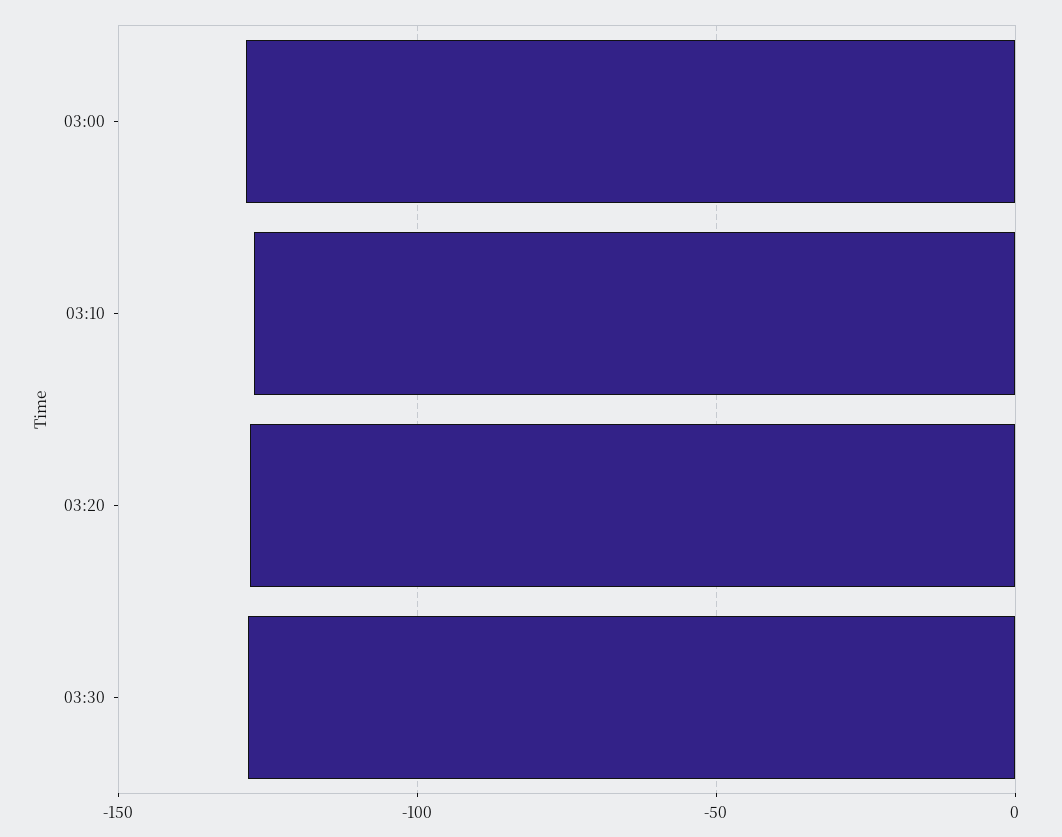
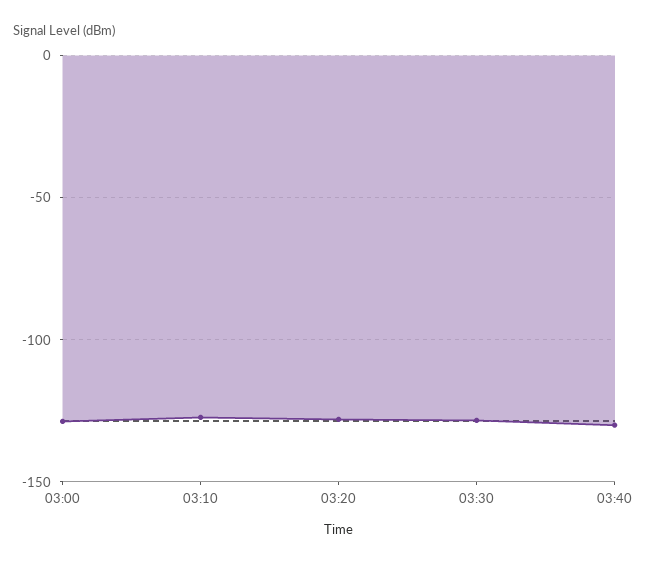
03:40: none -> -130

